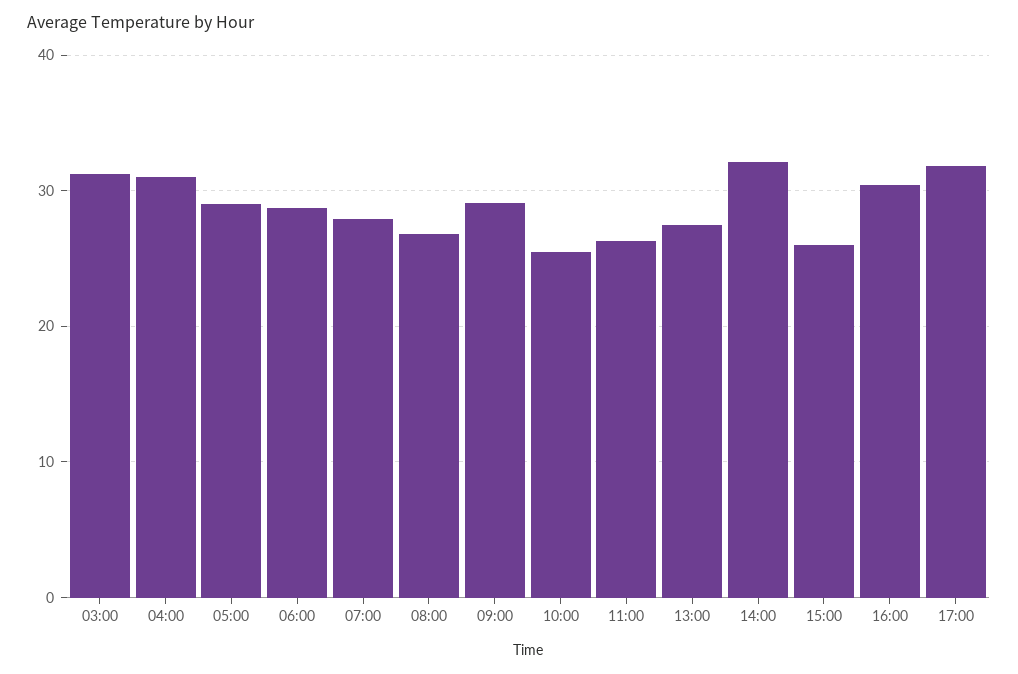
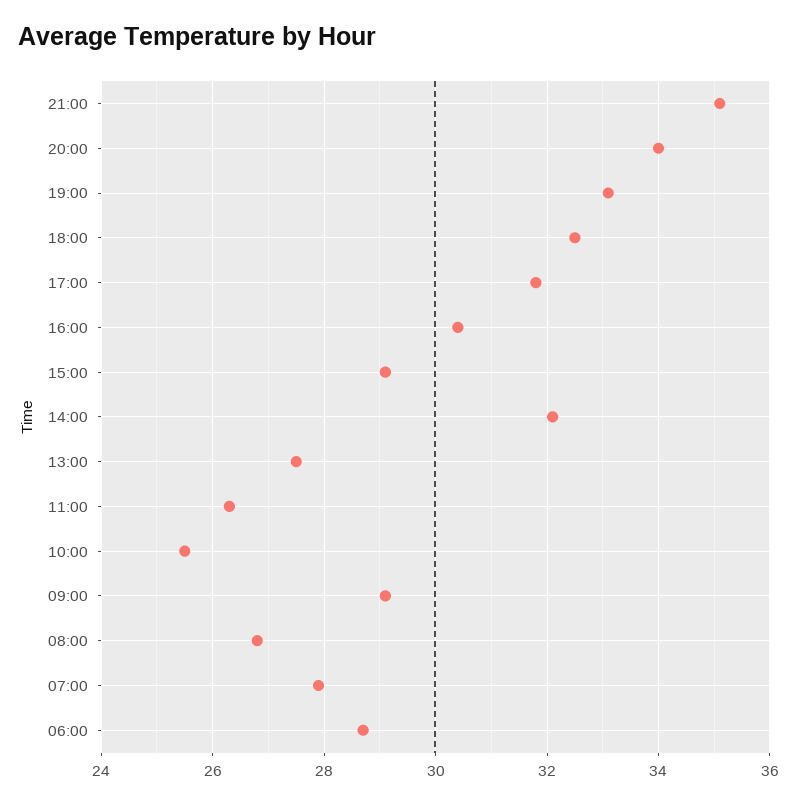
03:00: 31 -> none
04:00: 31 -> none
05:00: 29 -> none
15:00: 26 -> 29
21:00: none -> 35
20:00: none -> 34
19:00: none -> 33
18:00: none -> 32.5

